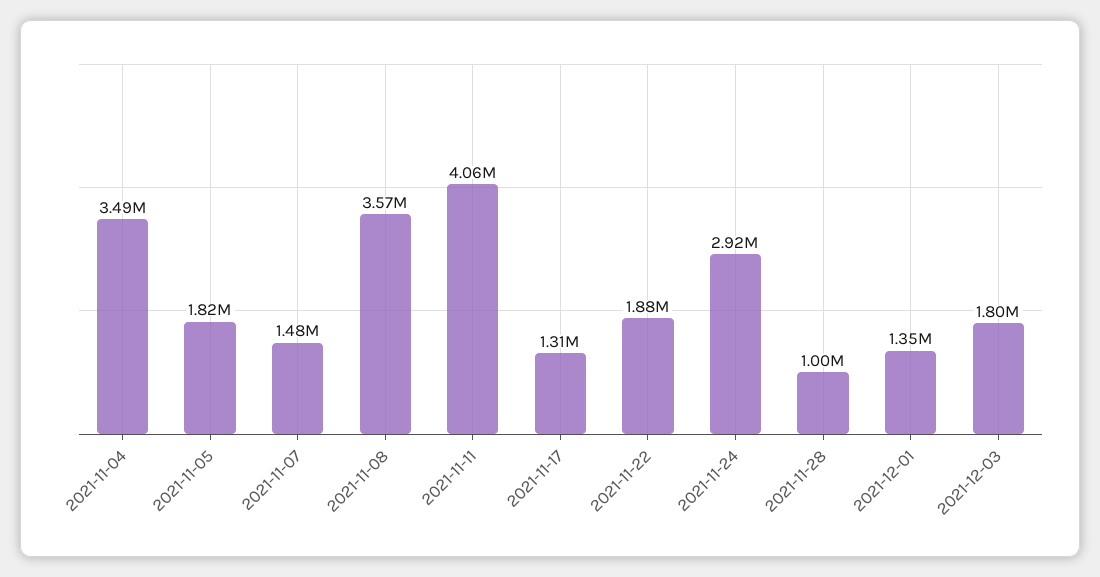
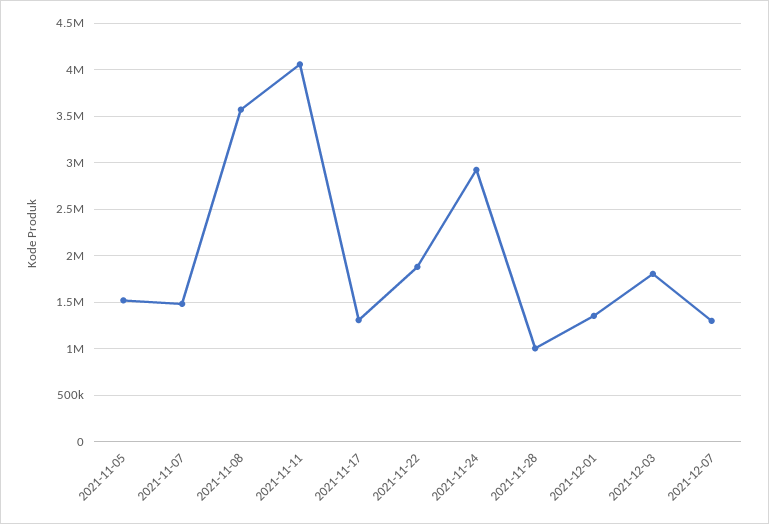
2021-11-04: 3490000 -> none
2021-11-05: 1820000 -> 1500000
2021-12-07: none -> 1300000

